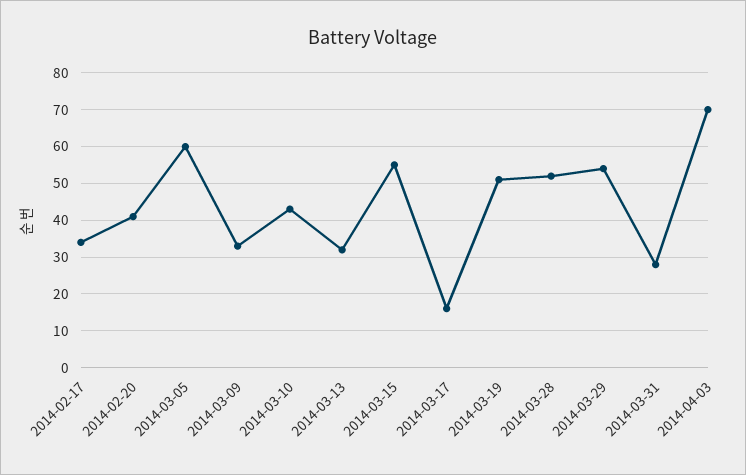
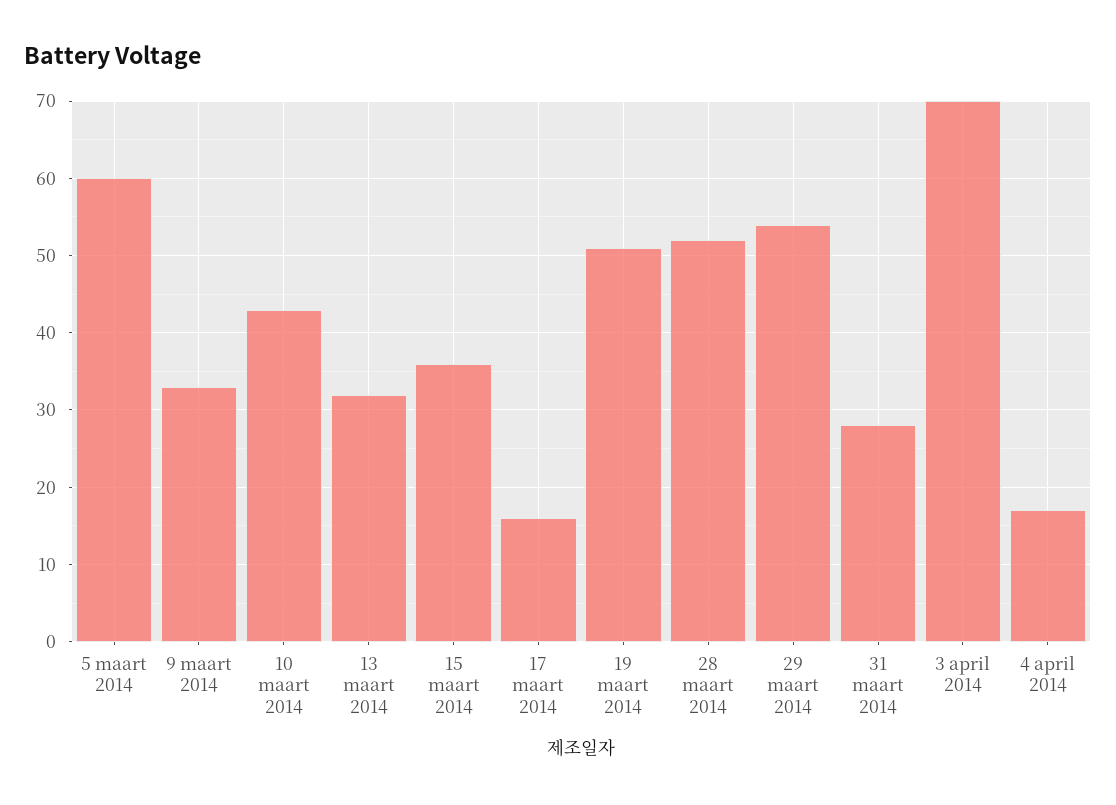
2014-02-17: 35 -> none
2014-02-20: 40 -> none
2014-03-15: 55 -> 36
4 april 2014: none -> 17

